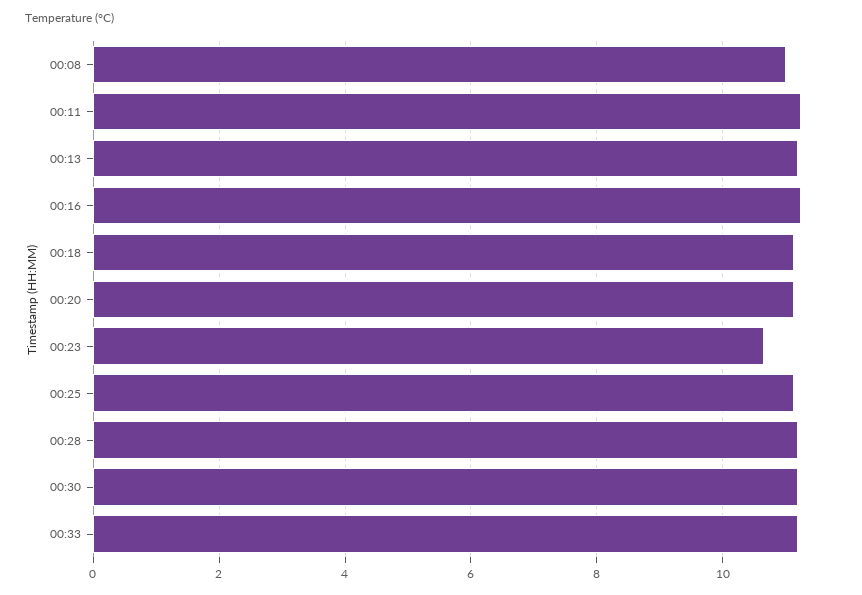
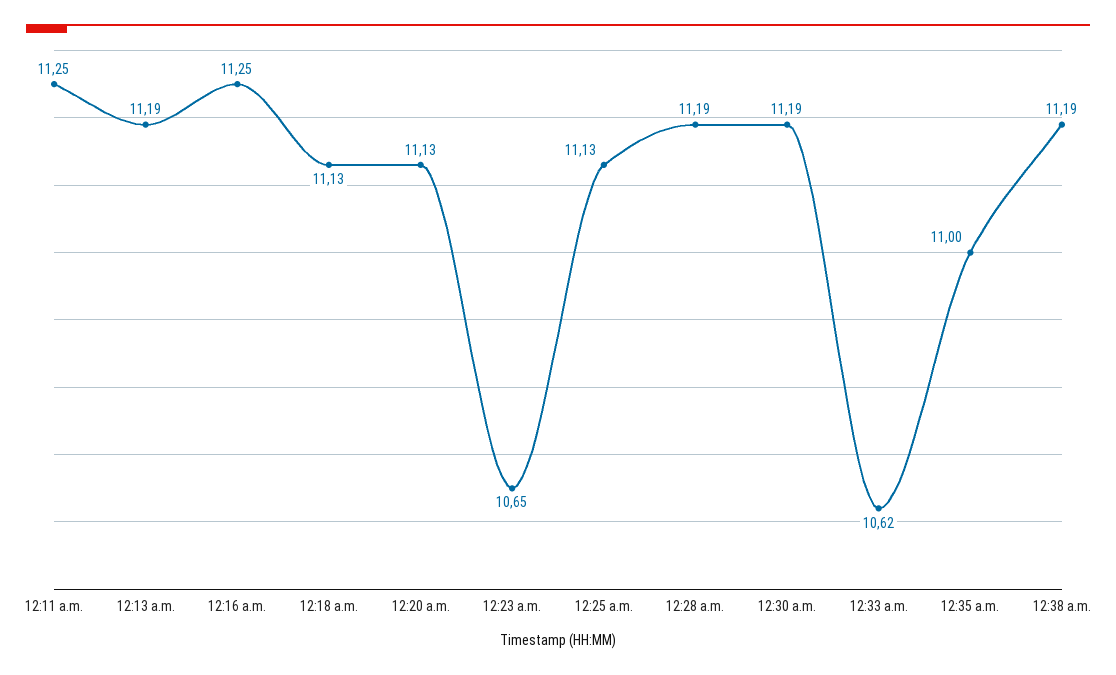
00:08: 11 -> none
00:33: 11.2 -> 10.62
12:35 a.m.: none -> 11
12:38 a.m.: none -> 11.19

